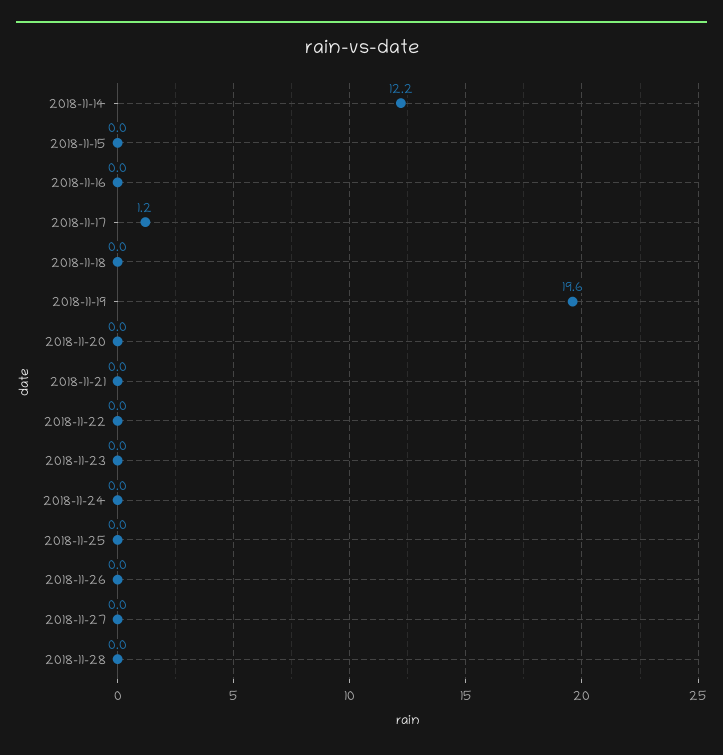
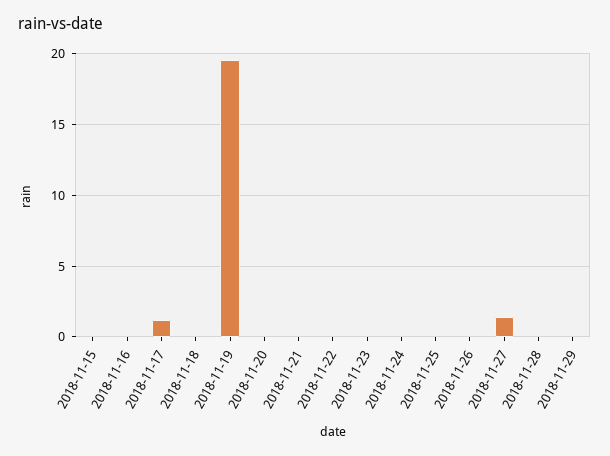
2018-11-14: 12.2 -> none
2018-11-27: 0 -> 1.5
2018-11-29: none -> 0

